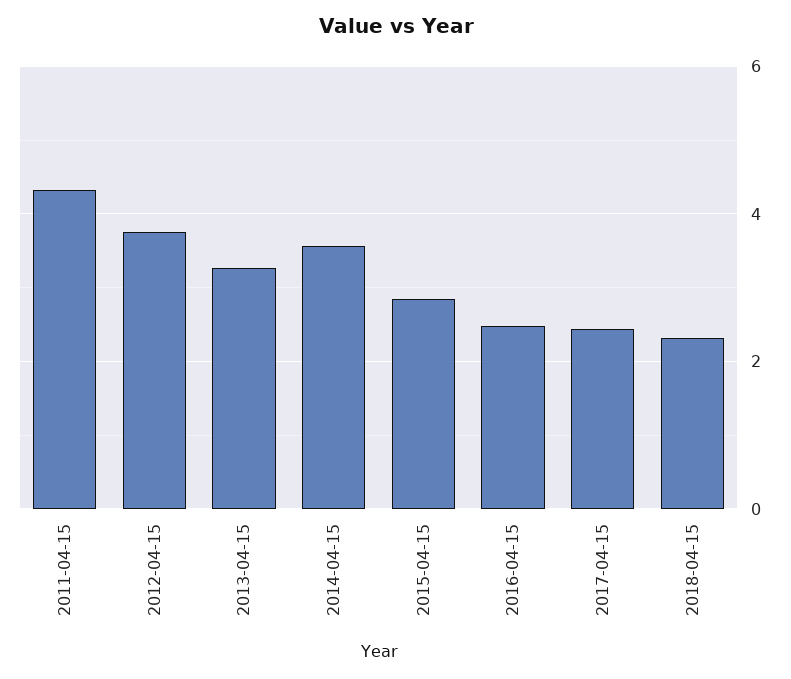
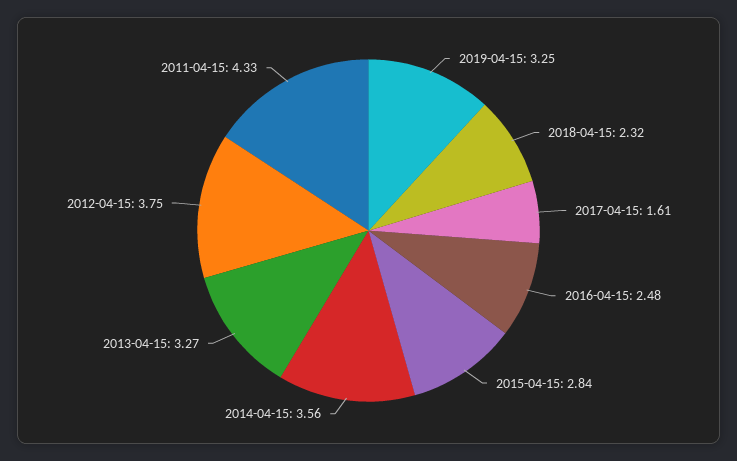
2017-04-15: 2.4 -> 1.61
2019-04-15: none -> 3.25

